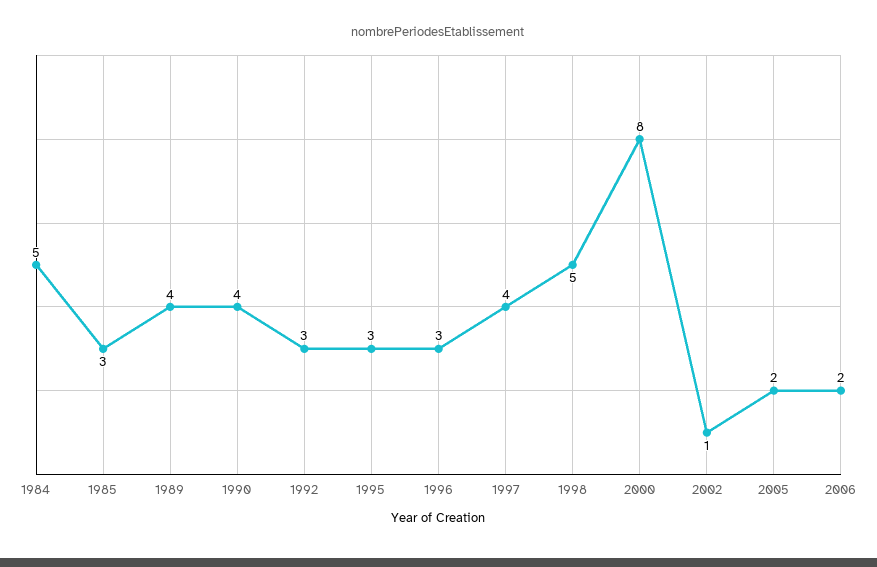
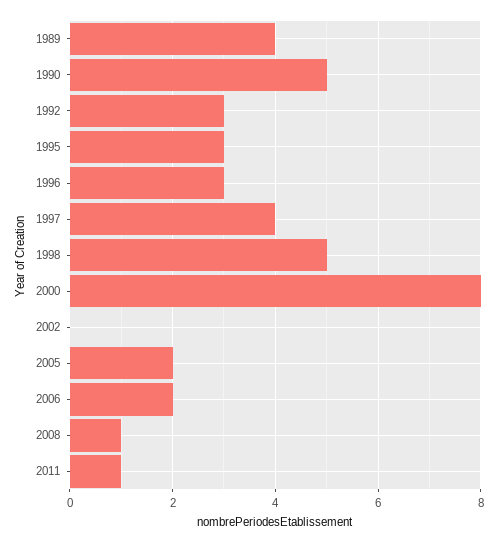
1984: 5 -> none
1985: 3 -> none
1990: 4 -> 5
2002: 1 -> 0
2008: none -> 1
2011: none -> 1

